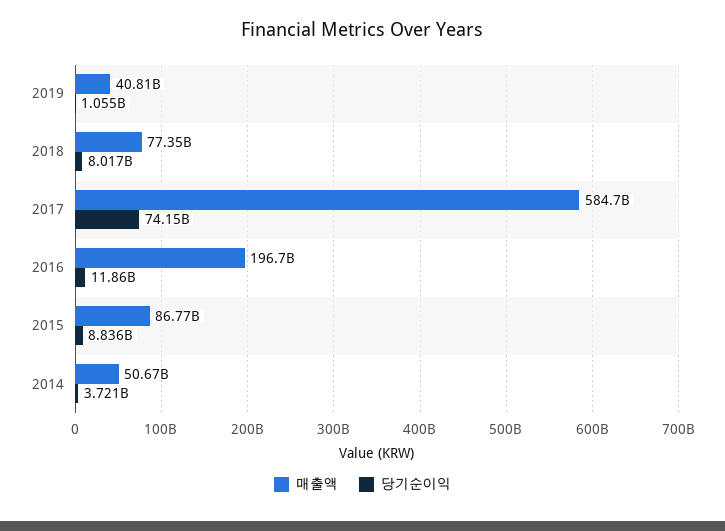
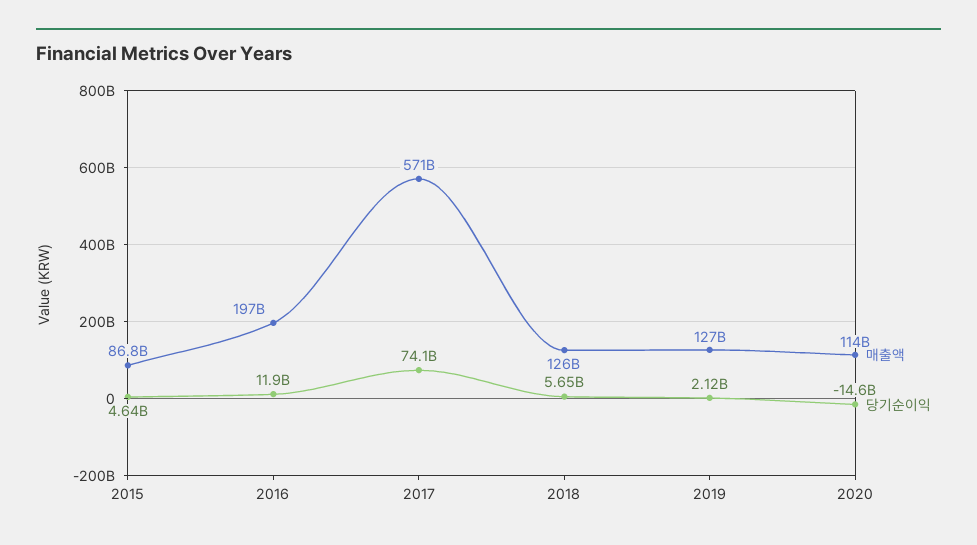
매출액, 2019: 40810000000 -> 127000000000
당기순이익, 2019: 1055000000 -> 2120000000
매출액, 2018: 77350000000 -> 126000000000
당기순이익, 2018: 8017000000 -> 5650000000
매출액, 2017: 584700000000 -> 571000000000
당기순이익, 2015: 8836000000 -> 4640000000
매출액, 2014: 50670000000 -> none
당기순이익, 2014: 3721000000 -> none
매출액, 2020: none -> 114000000000
당기순이익, 2020: none -> -14600000000

